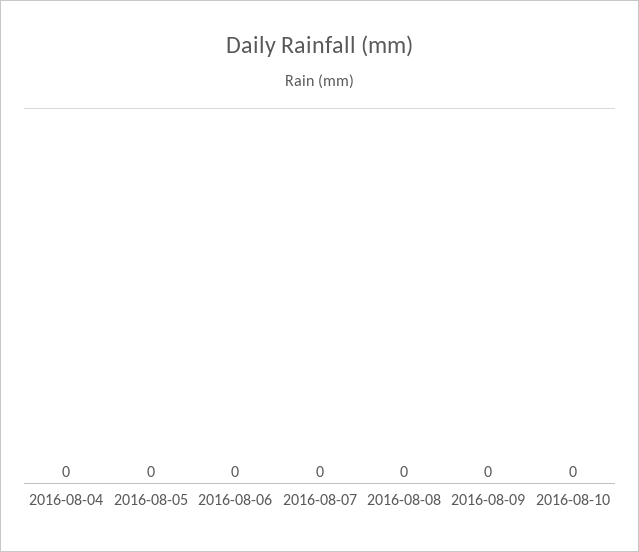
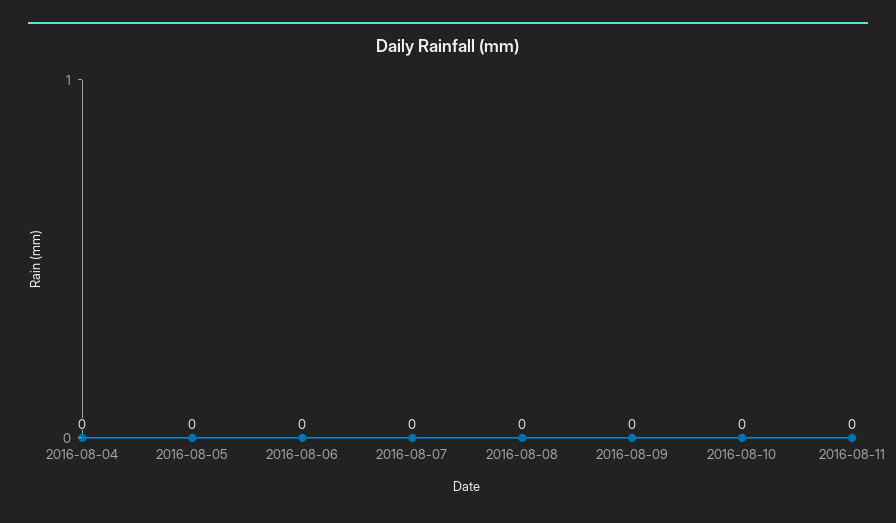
2016-08-11: none -> 0

